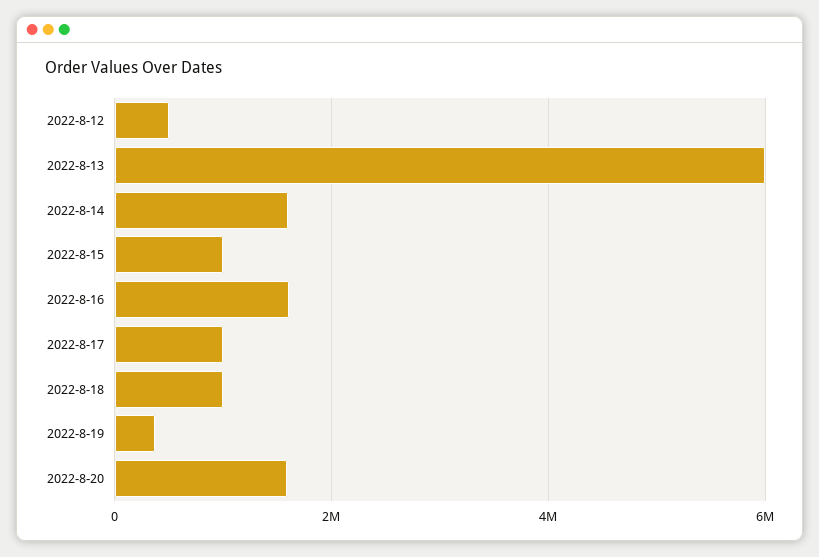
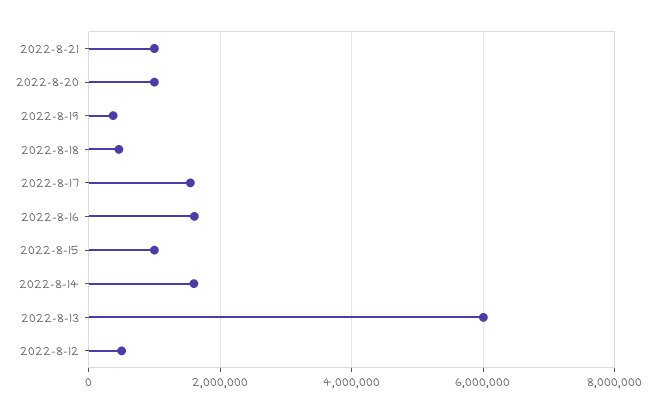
2022-8-17: 1000000 -> 1600000
2022-8-18: 1000000 -> 400000
2022-8-20: 1600000 -> 1000000
2022-8-21: none -> 1000000

